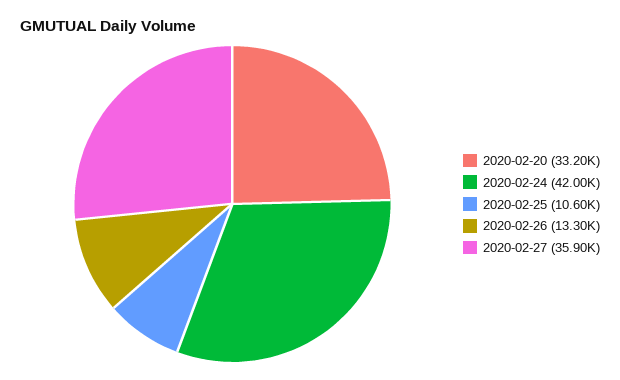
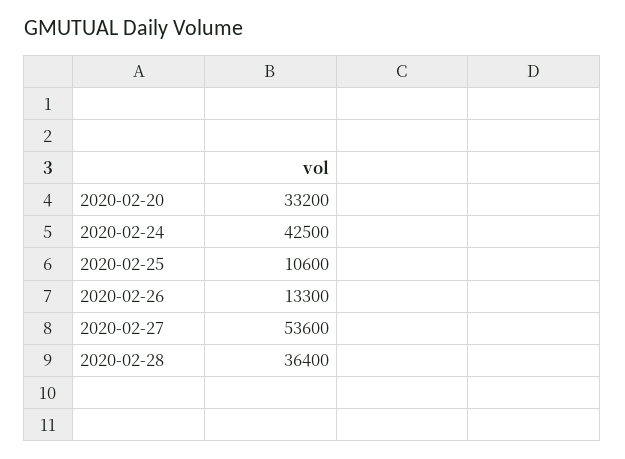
2020-02-24: 42000 -> 42500
2020-02-27: 35900 -> 53600
2020-02-28: none -> 36400

